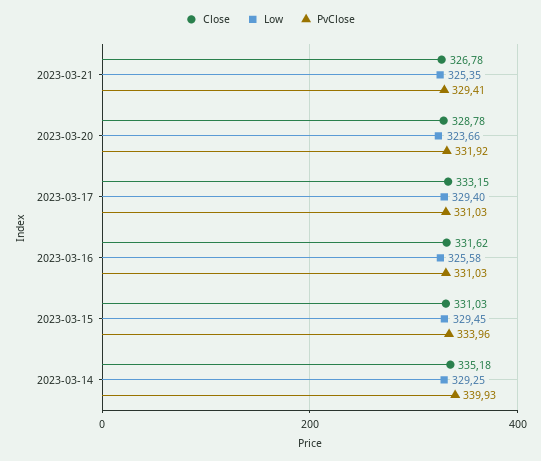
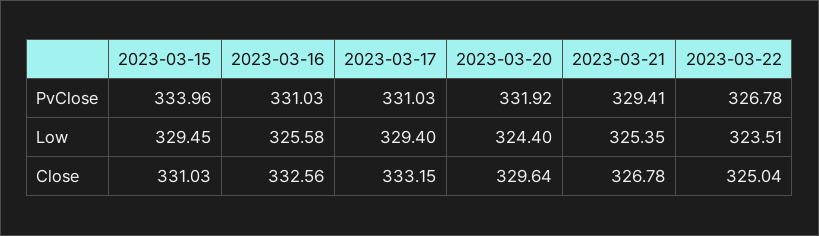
Close, 2023-03-20: 328.78 -> 329.64
Low, 2023-03-20: 323.66 -> 324.4
Close, 2023-03-16: 331.62 -> 332.56
Close, 2023-03-14: 335.18 -> none
Low, 2023-03-14: 329.25 -> none
PvClose, 2023-03-14: 339.93 -> none
PvClose, 2023-03-22: none -> 326.78
Low, 2023-03-22: none -> 323.51
Close, 2023-03-22: none -> 325.04

